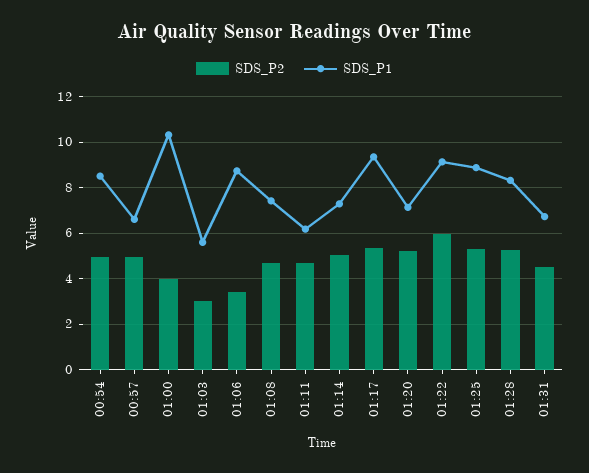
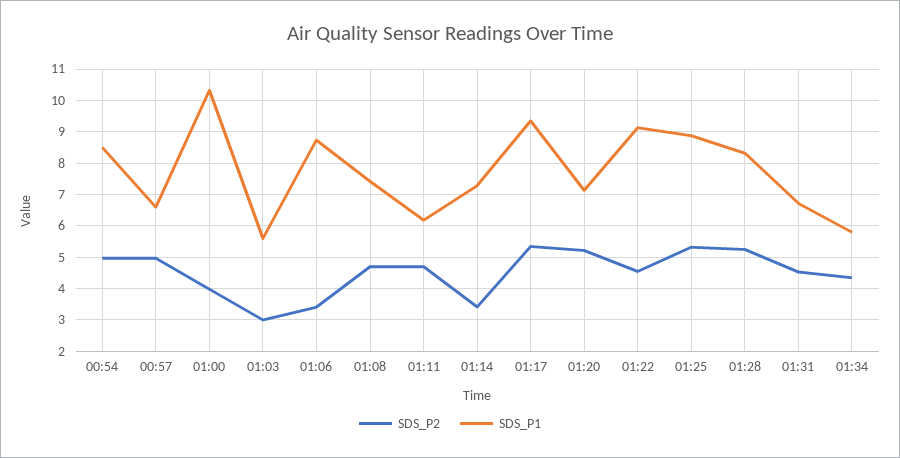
SDS_P2, 01:14: 5 -> 3.4
SDS_P2, 01:22: 6 -> 4.6
SDS_P2, 01:34: none -> 4.4
SDS_P1, 01:34: none -> 5.8

